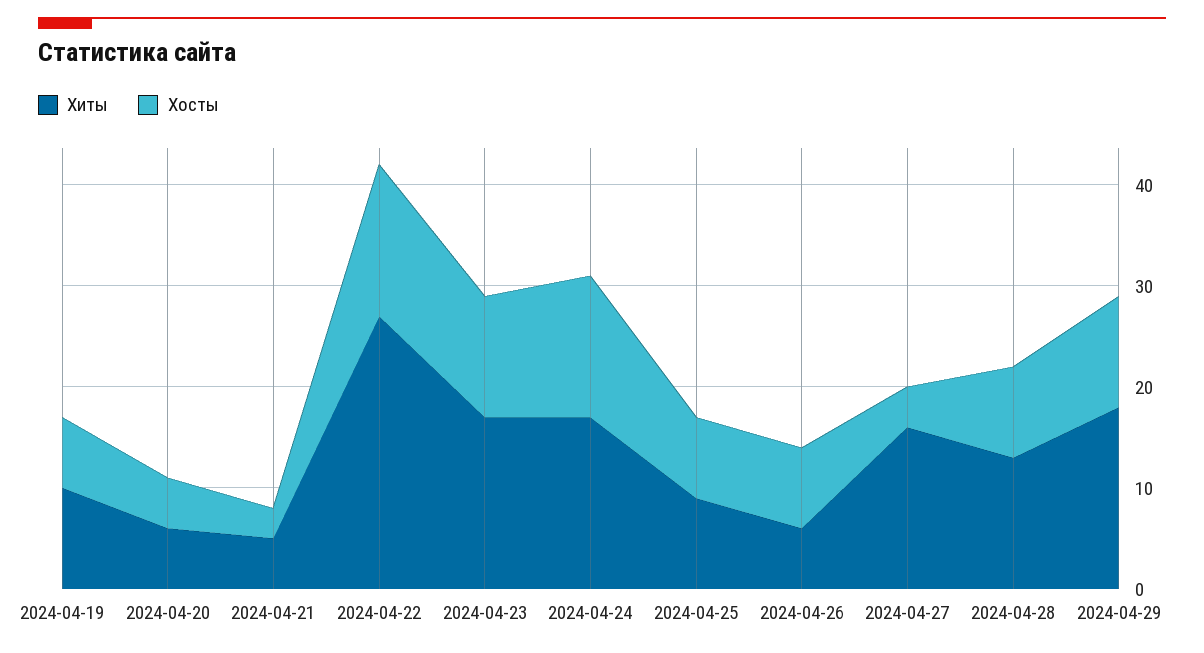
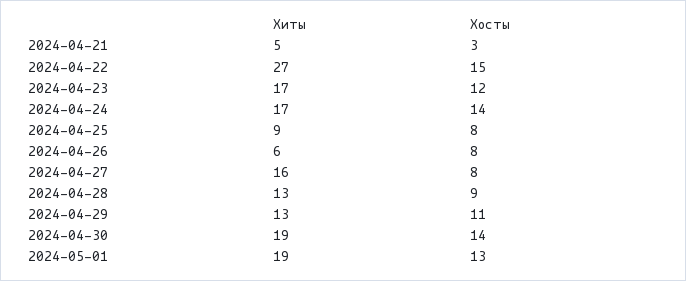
Хиты, 2024-04-19: 10 -> none
Хосты, 2024-04-19: 7 -> none
Хиты, 2024-04-20: 6 -> none
Хосты, 2024-04-20: 5 -> none
Хосты, 2024-04-27: 4 -> 8
Хиты, 2024-04-29: 18 -> 13
Хиты, 2024-04-30: none -> 19
Хосты, 2024-04-30: none -> 14
Хиты, 2024-05-01: none -> 19
Хосты, 2024-05-01: none -> 13

